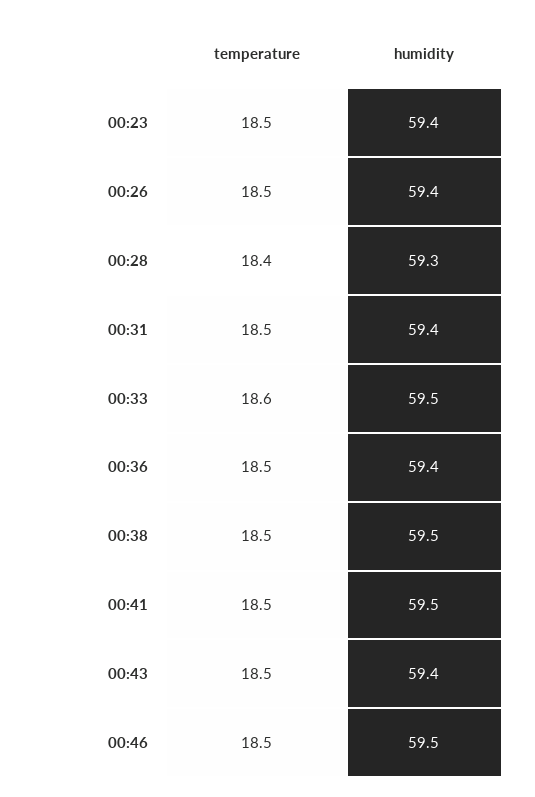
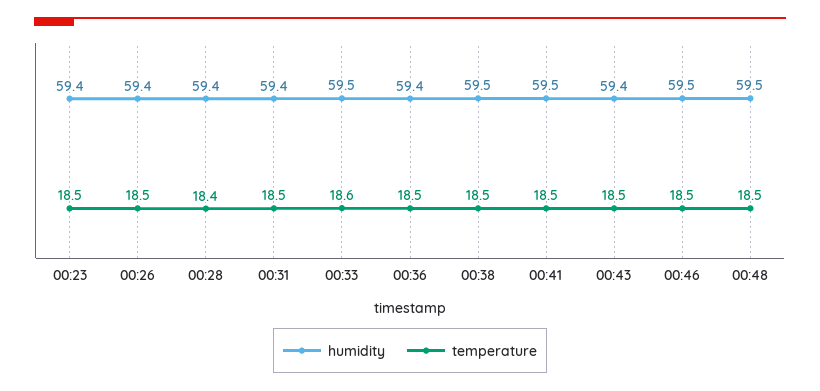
humidity, 00:28: 59.3 -> 59.4
humidity, 00:48: none -> 59.5
temperature, 00:48: none -> 18.5

